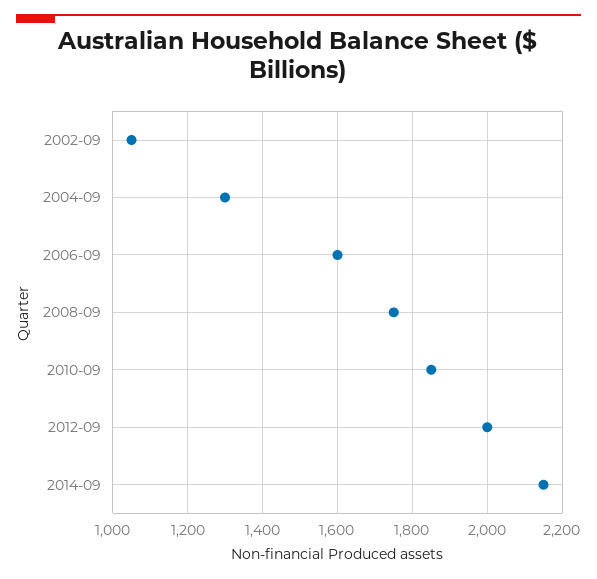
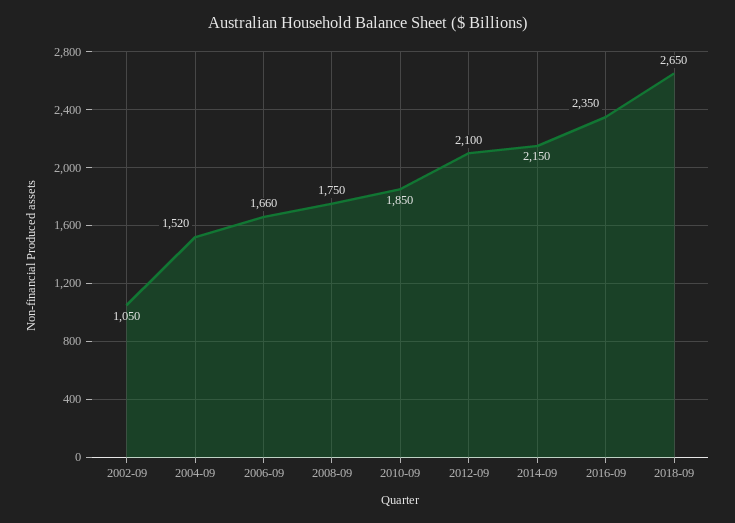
2004-09: 1300 -> 1520
2006-09: 1600 -> 1660
2012-09: 2000 -> 2100
2016-09: none -> 2350
2018-09: none -> 2650

